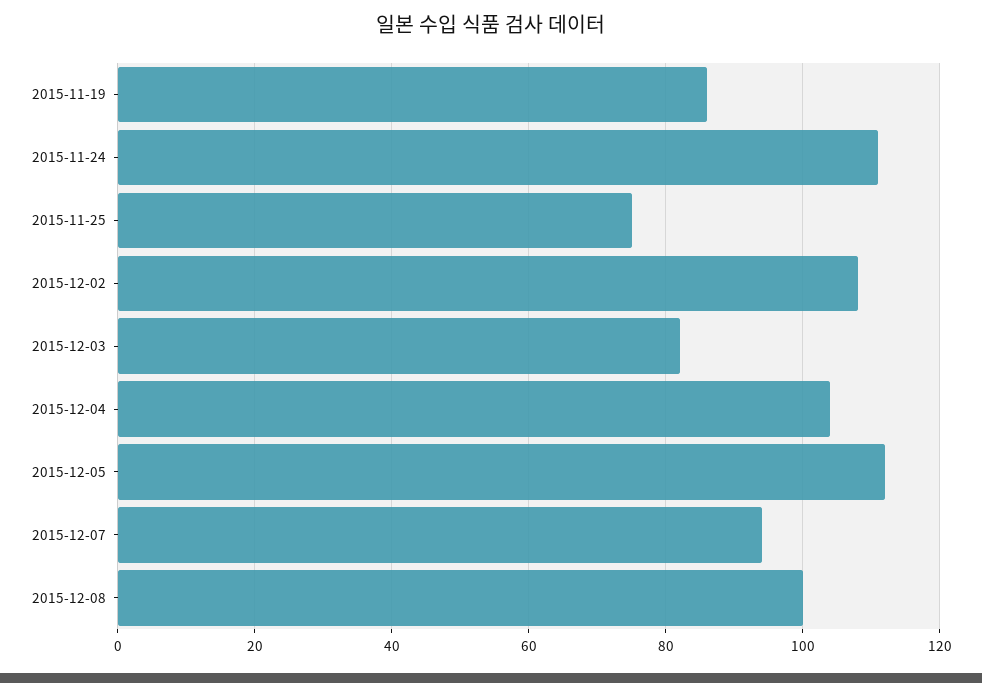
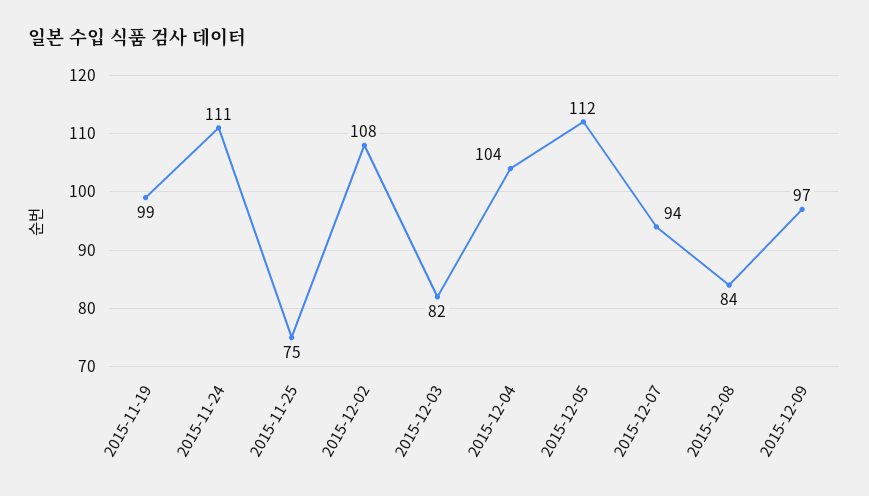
2015-11-19: 85 -> 99
2015-12-08: 100 -> 84
2015-12-09: none -> 97

